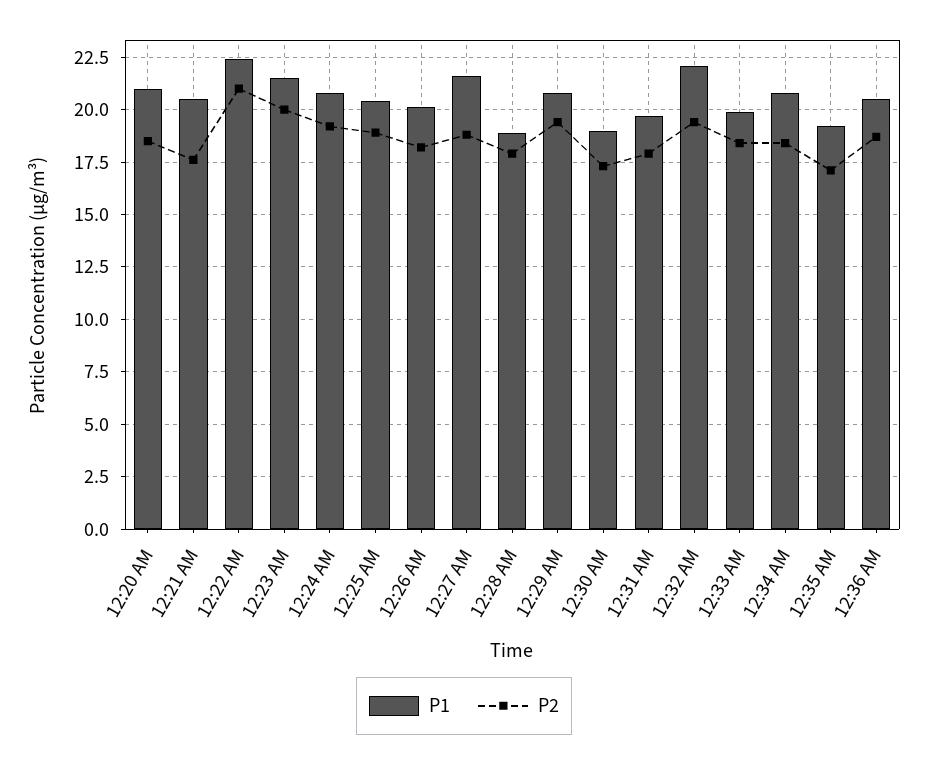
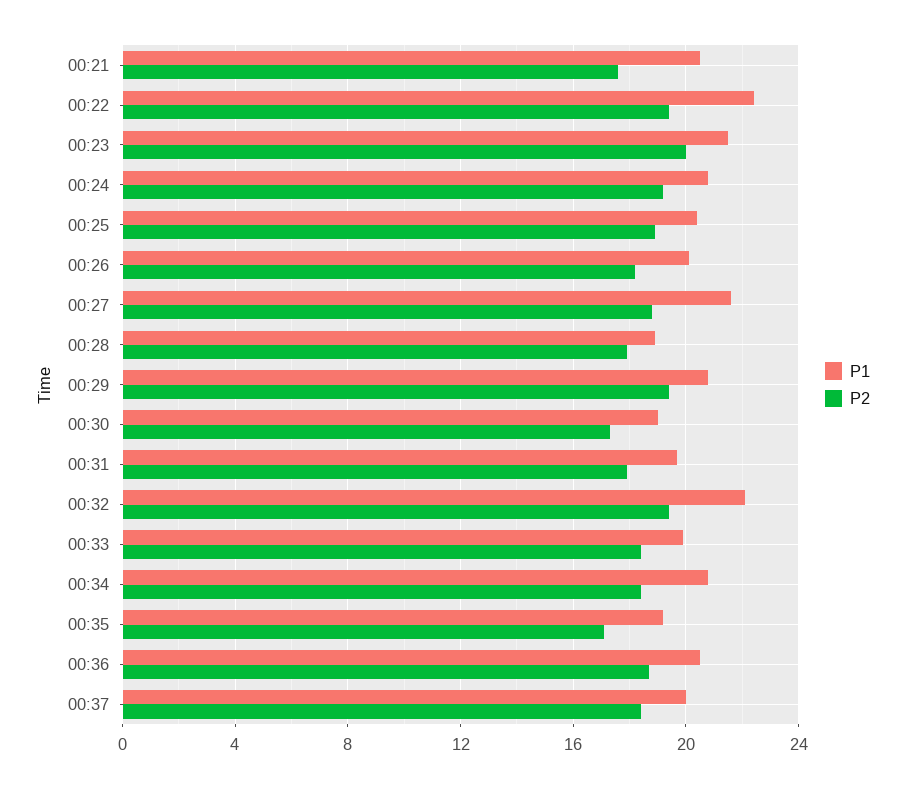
P1, 12:20 AM: 21 -> none
P2, 12:20 AM: 18.5 -> none
P2, 12:22 AM: 21 -> 19.5
P1, 00:37: none -> 20
P2, 00:37: none -> 18.5

